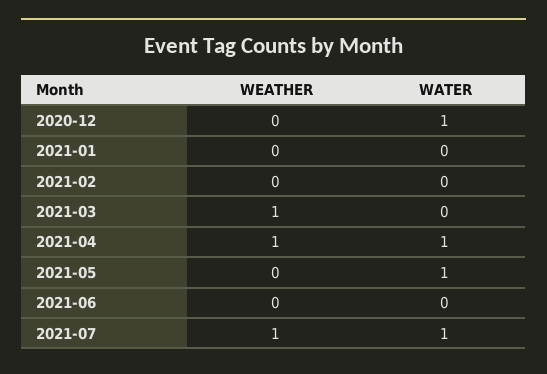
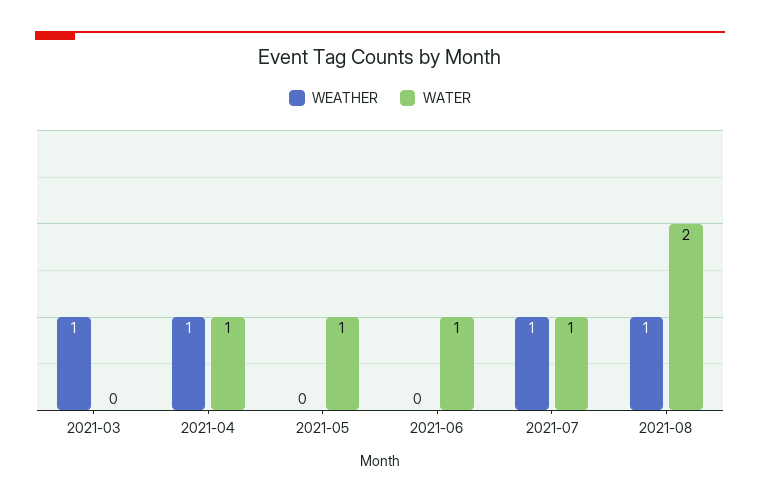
WEATHER, 2020-12: 0 -> none
WATER, 2020-12: 1 -> none
WEATHER, 2021-01: 0 -> none
WATER, 2021-01: 0 -> none
WEATHER, 2021-02: 0 -> none
WATER, 2021-02: 0 -> none
WATER, 2021-06: 0 -> 1
WEATHER, 2021-08: none -> 1
WATER, 2021-08: none -> 2

